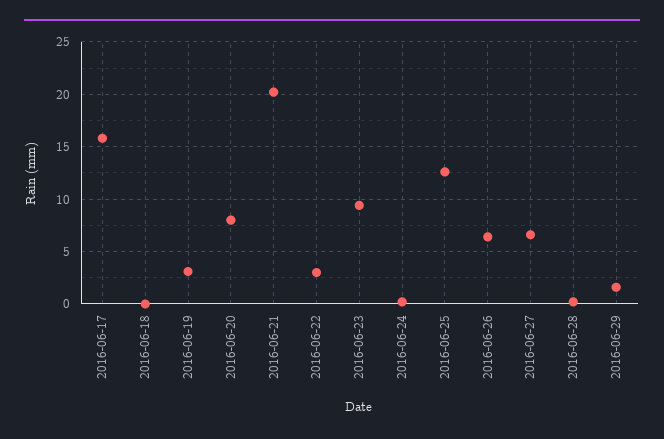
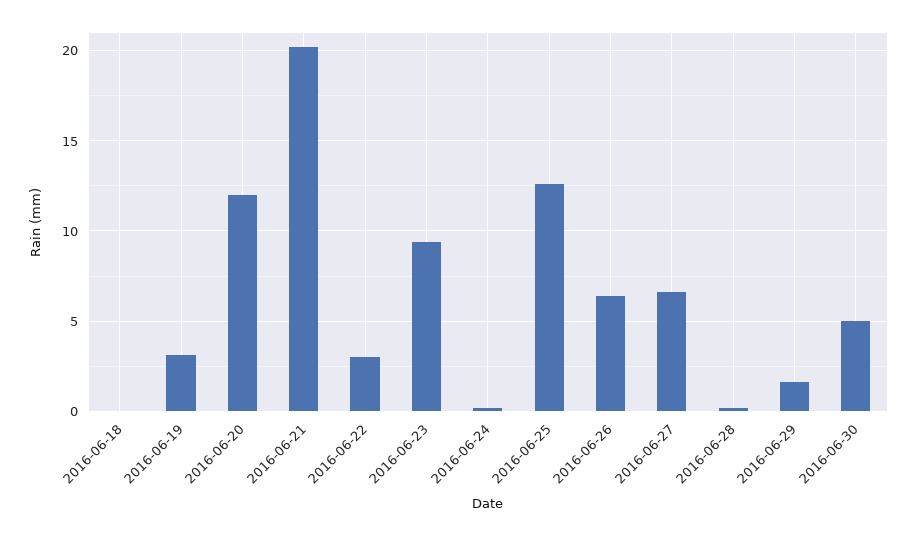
2016-06-17: 16 -> none
2016-06-20: 8 -> 12
2016-06-30: none -> 5

